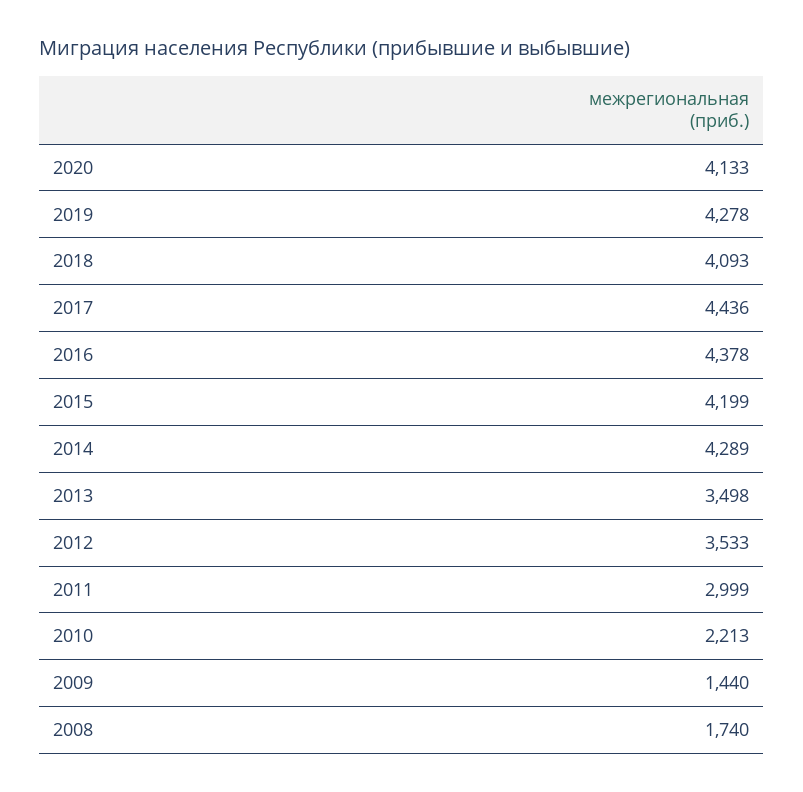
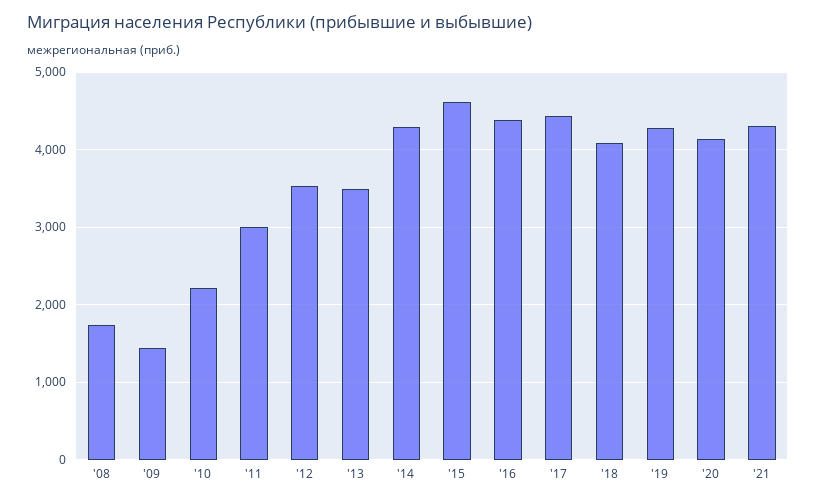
2015: 4199 -> 4600
'21: none -> 4300

